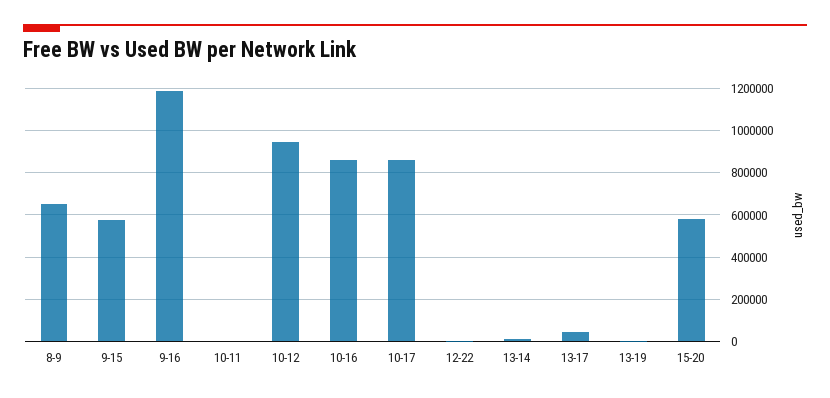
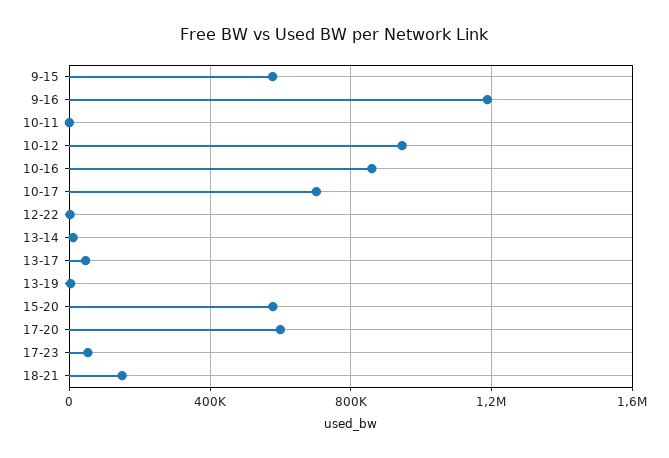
8-9: 650000 -> none
10-17: 850000 -> 700000
17-20: none -> 600000
17-23: none -> 50000
18-21: none -> 150000

